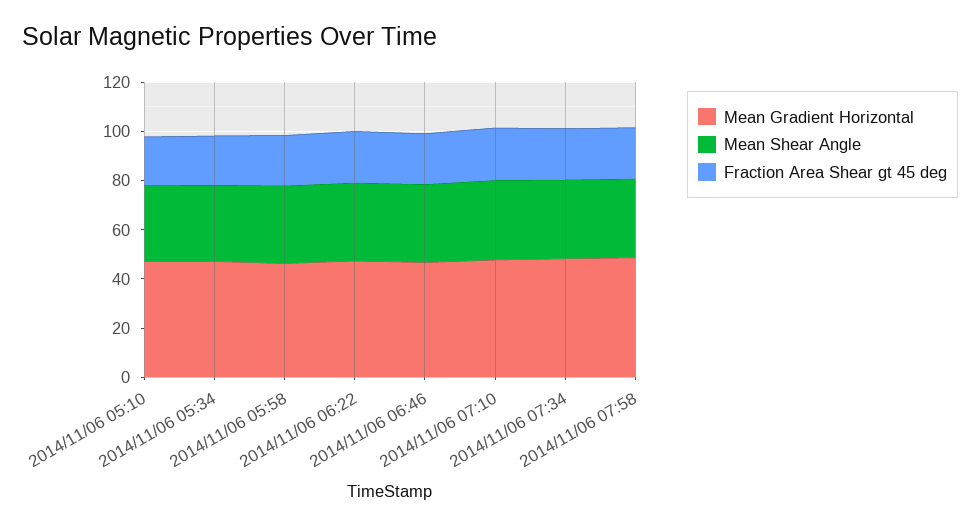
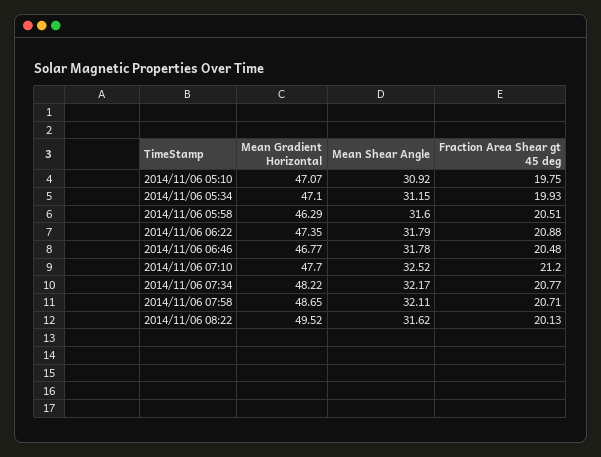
Mean Gradient Horizontal, 2014/11/06 08:22: none -> 49.52
Mean Shear Angle, 2014/11/06 08:22: none -> 31.62
Fraction Area Shear gt 45 deg, 2014/11/06 08:22: none -> 20.13

